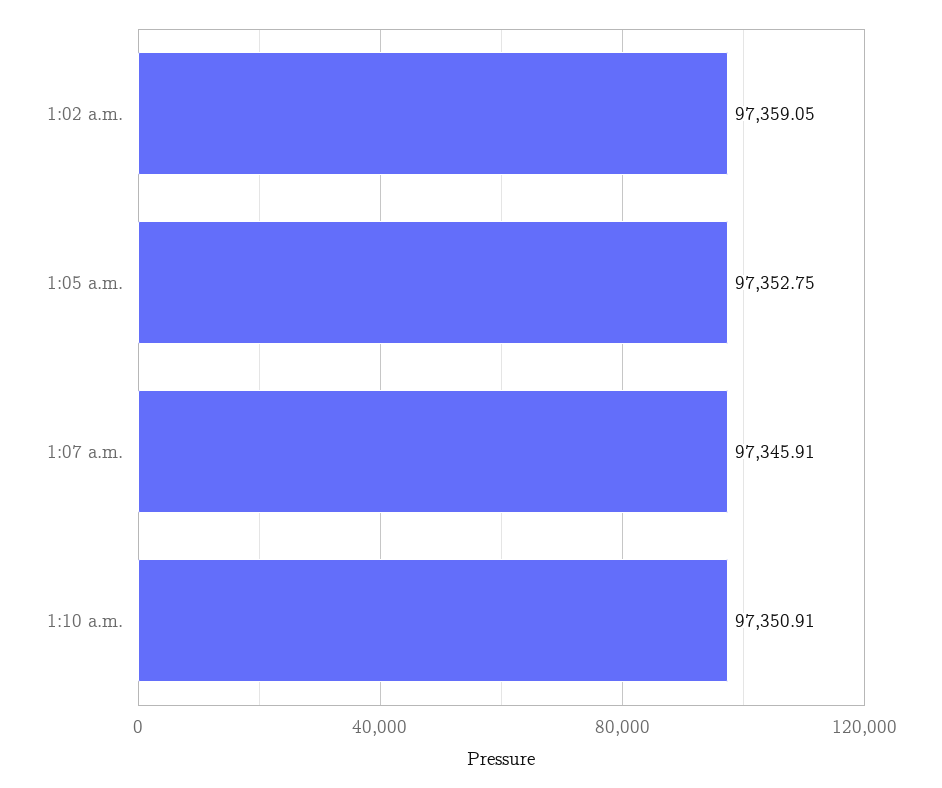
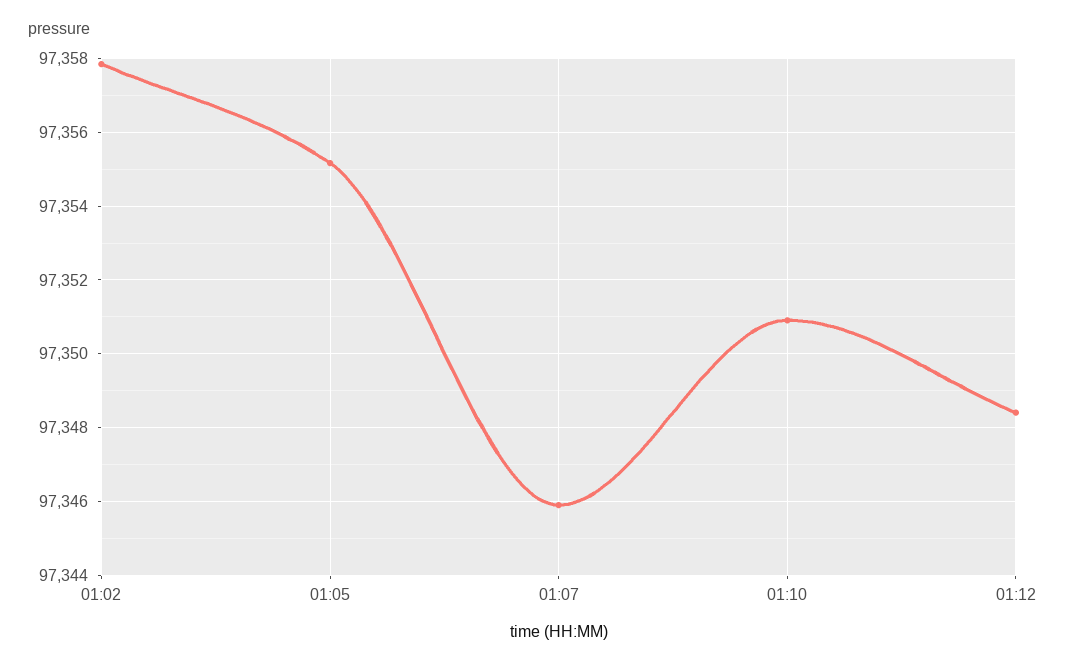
1:02 a.m.: 97359.05 -> 97357.8
1:05 a.m.: 97352.75 -> 97355.2
01:12: none -> 97348.4

